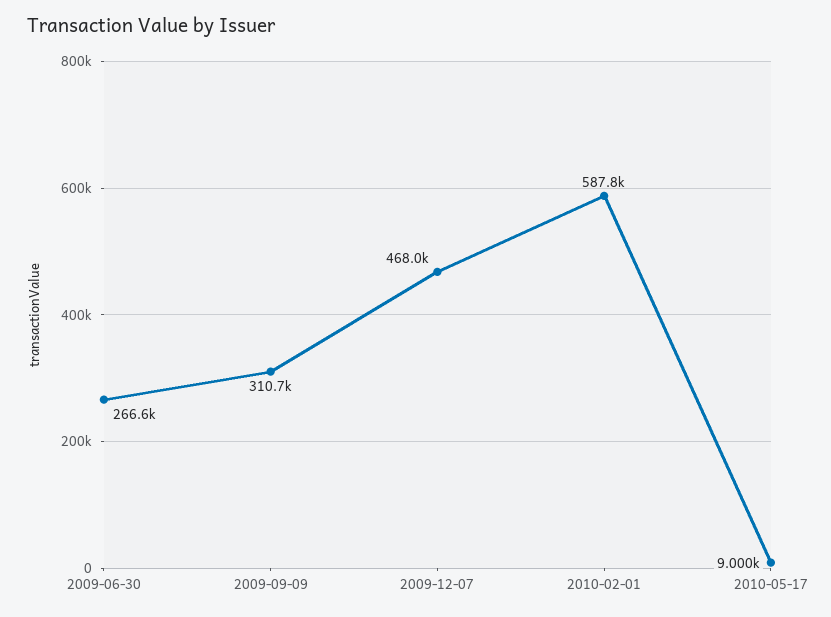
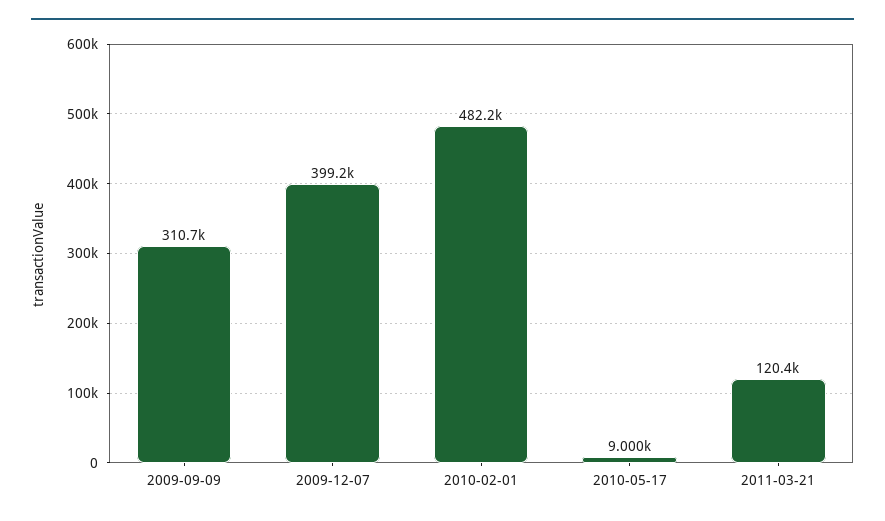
2009-06-30: 266600 -> none
2009-12-07: 468000 -> 399200
2010-02-01: 587800 -> 482200
2011-03-21: none -> 120400

